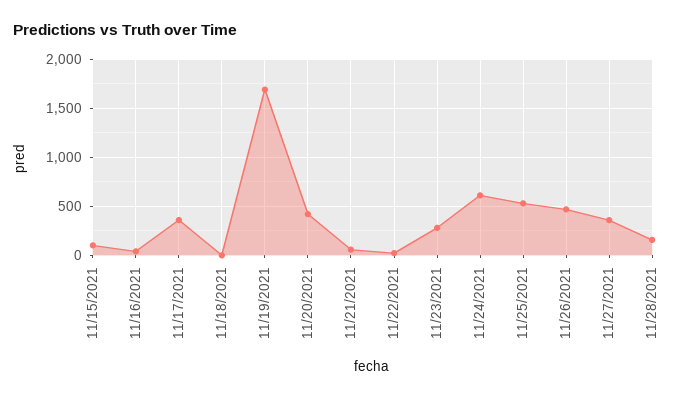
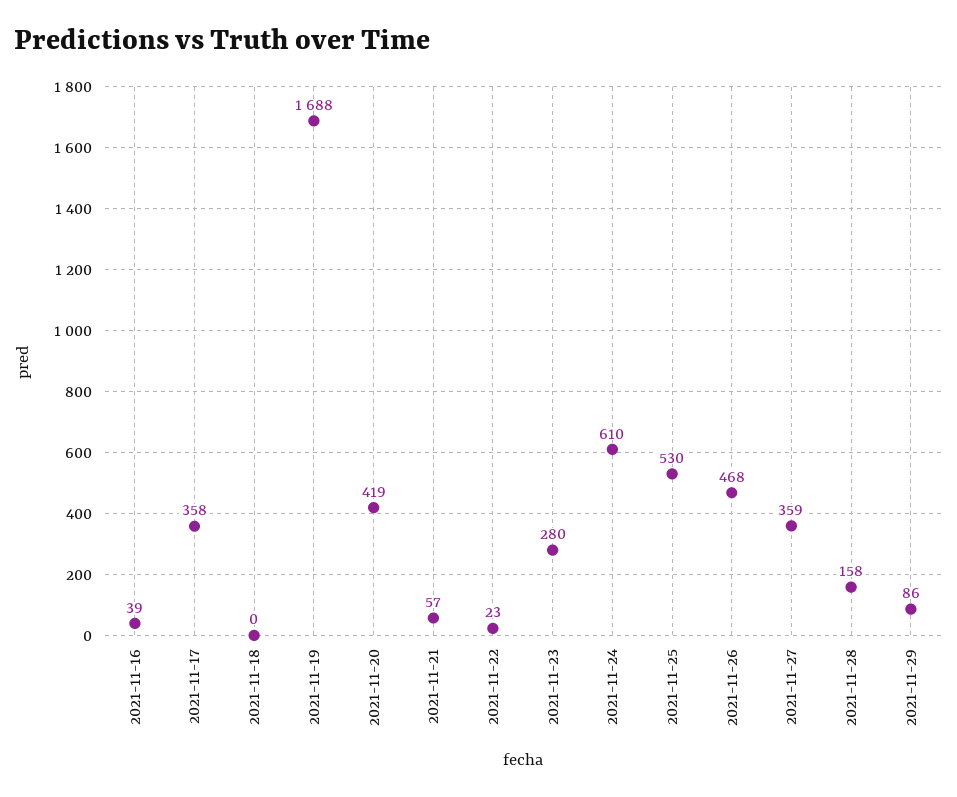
11/15/2021: 100 -> none
2021-11-29: none -> 86

